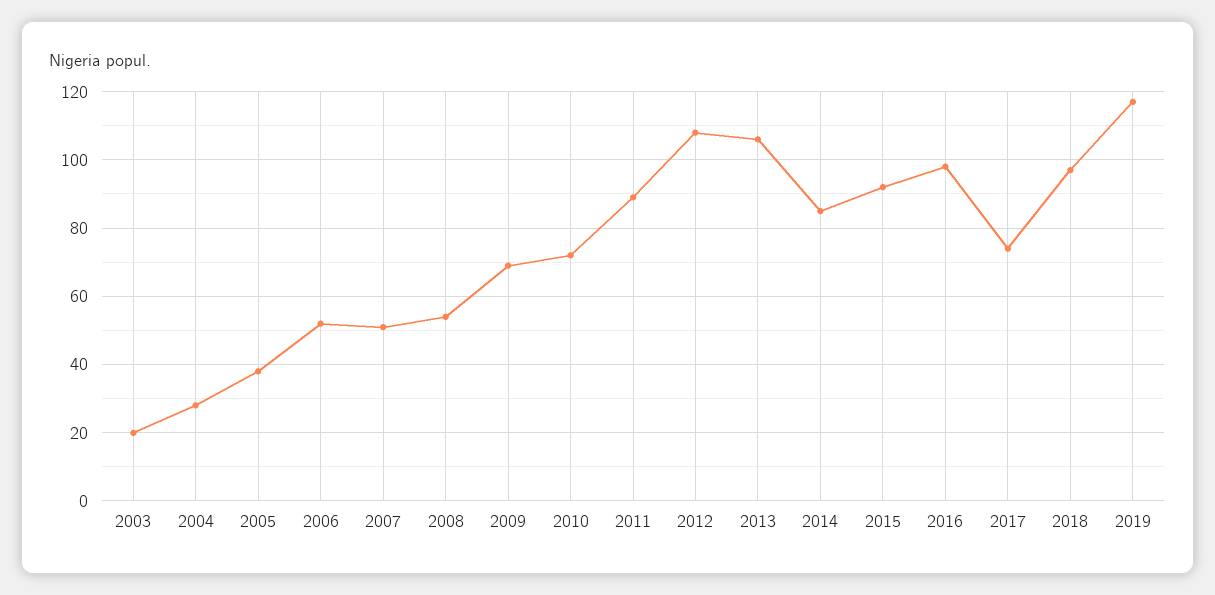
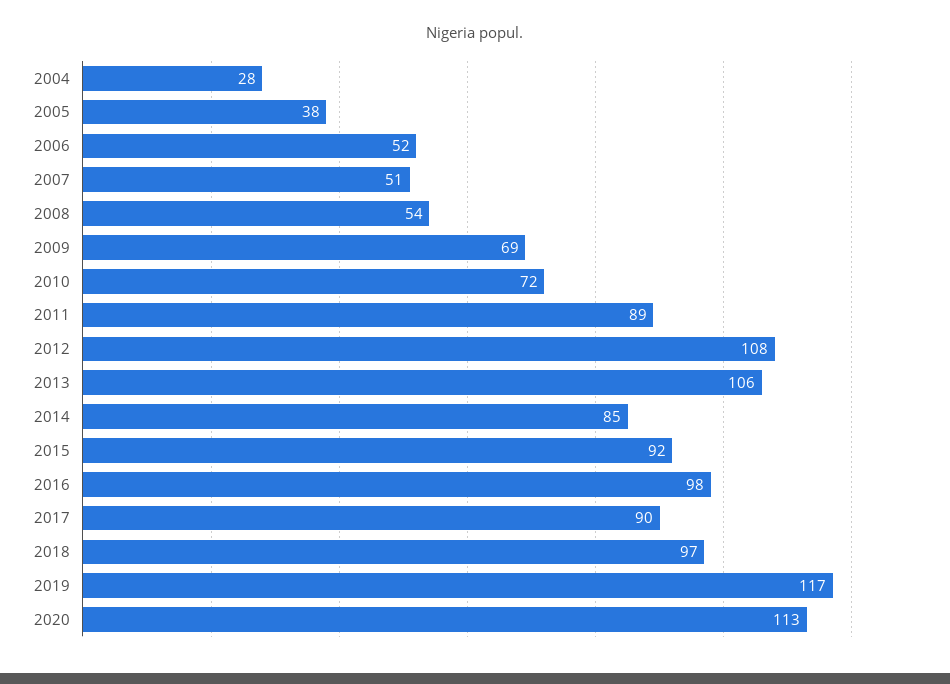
2003: 20 -> none
2017: 75 -> 90
2020: none -> 113

